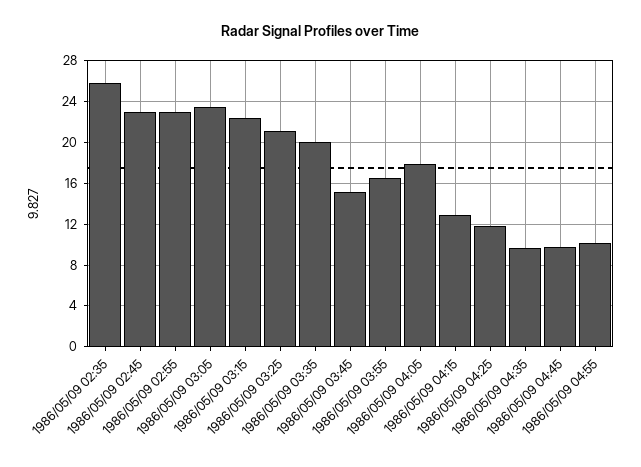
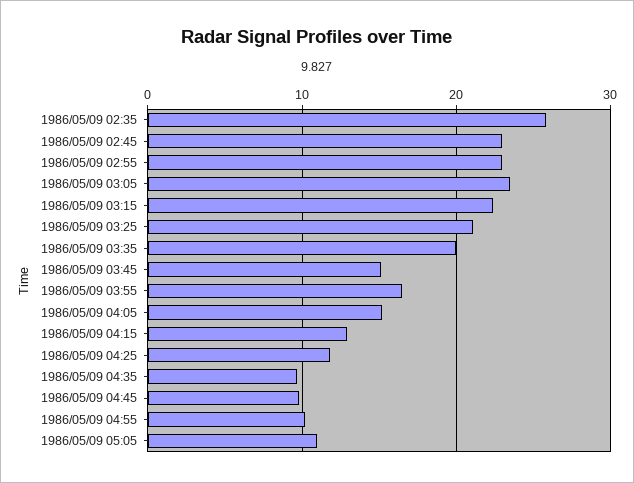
1986/05/09 04:05: 18 -> 15
1986/05/09 05:05: none -> 11

